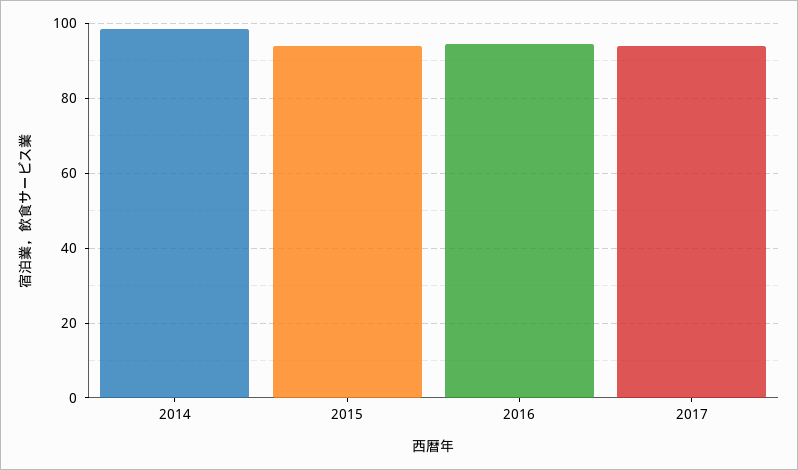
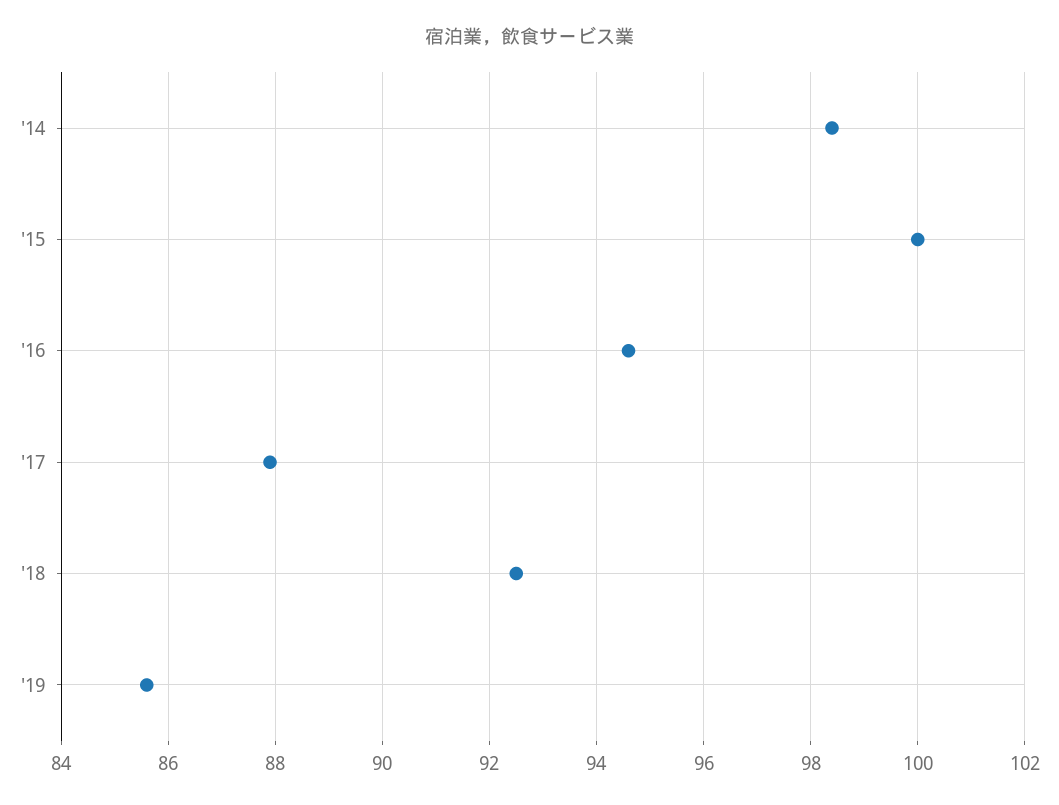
2015: 94 -> 100
2017: 94 -> 88
'18: none -> 92.5
'19: none -> 85.5

